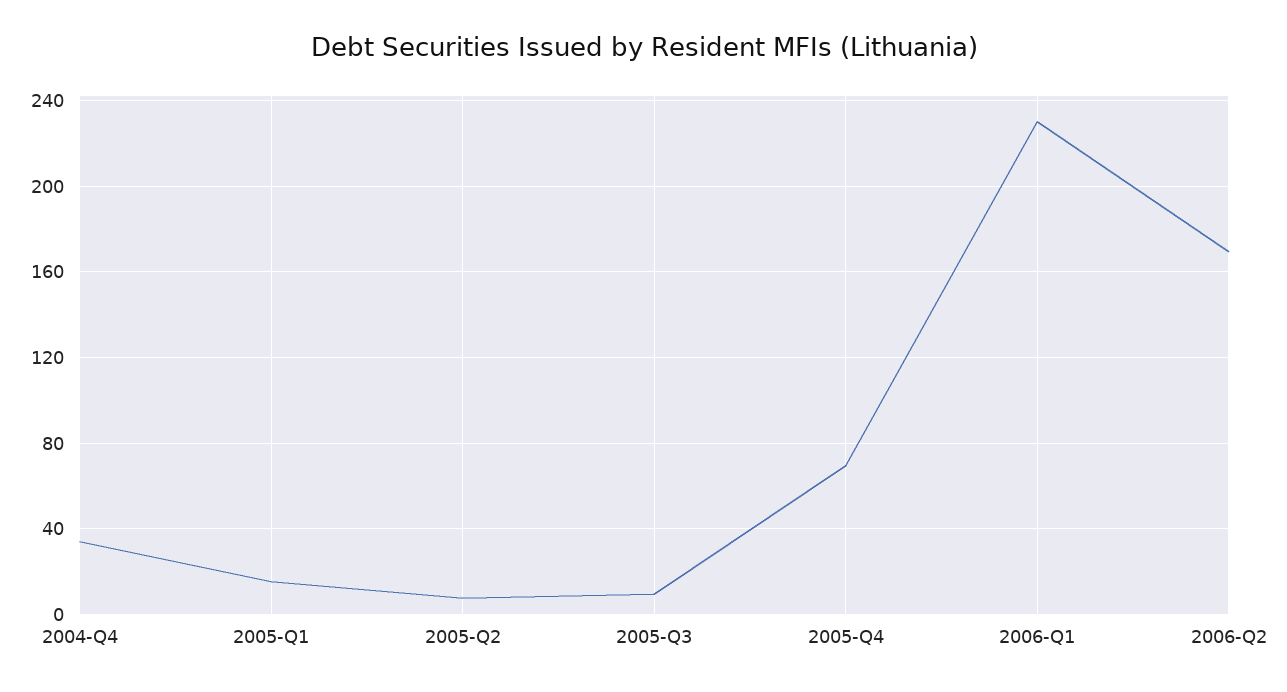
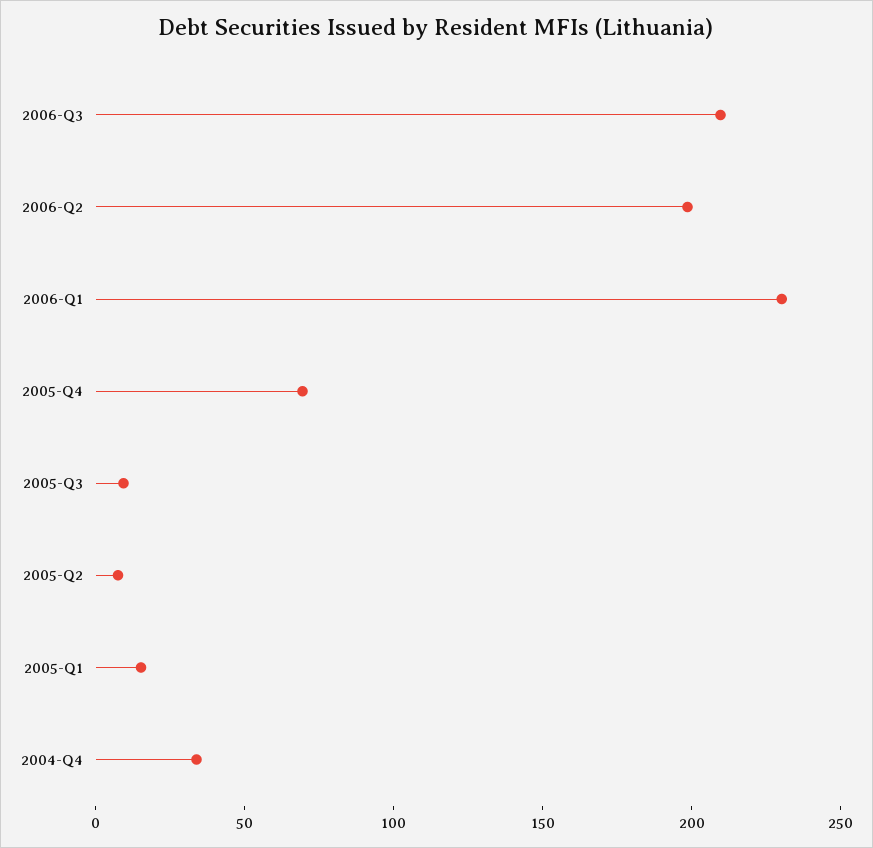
2006-Q2: 170 -> 200
2006-Q3: none -> 210

